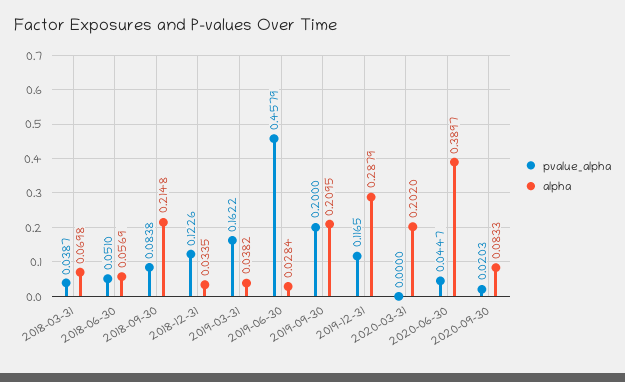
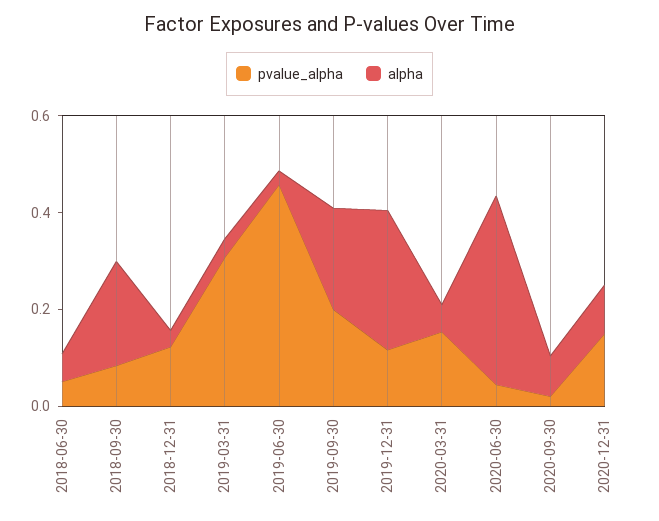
pvalue_alpha, 2018-03-31: 0.0387 -> none
alpha, 2018-03-31: 0.0698 -> none
pvalue_alpha, 2019-03-31: 0.1622 -> 0.3
pvalue_alpha, 2020-03-31: 0 -> 0.15
alpha, 2020-03-31: 0.202 -> 0.05
pvalue_alpha, 2020-12-31: none -> 0.15
alpha, 2020-12-31: none -> 0.1

